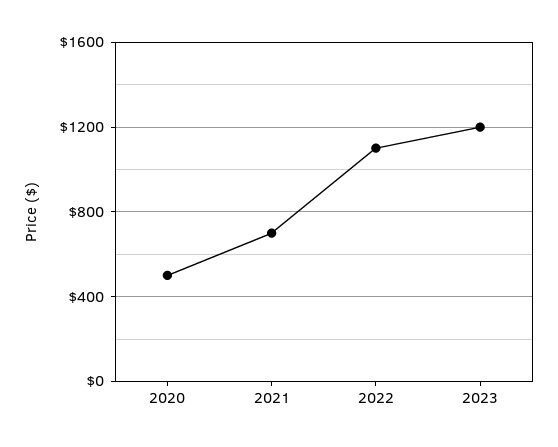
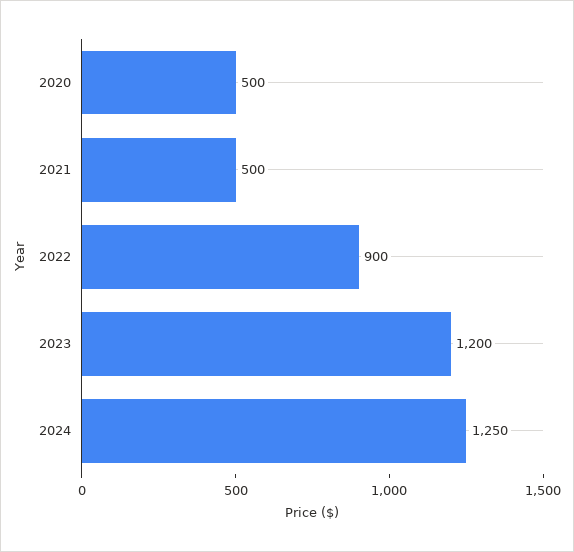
2021: 700 -> 500
2022: 1100 -> 900
2024: none -> 1250

